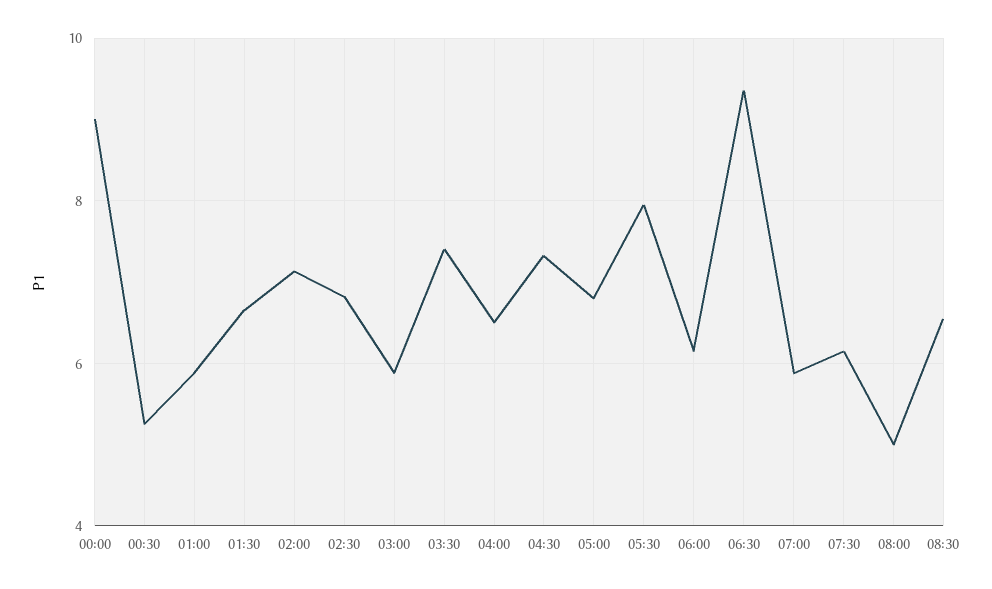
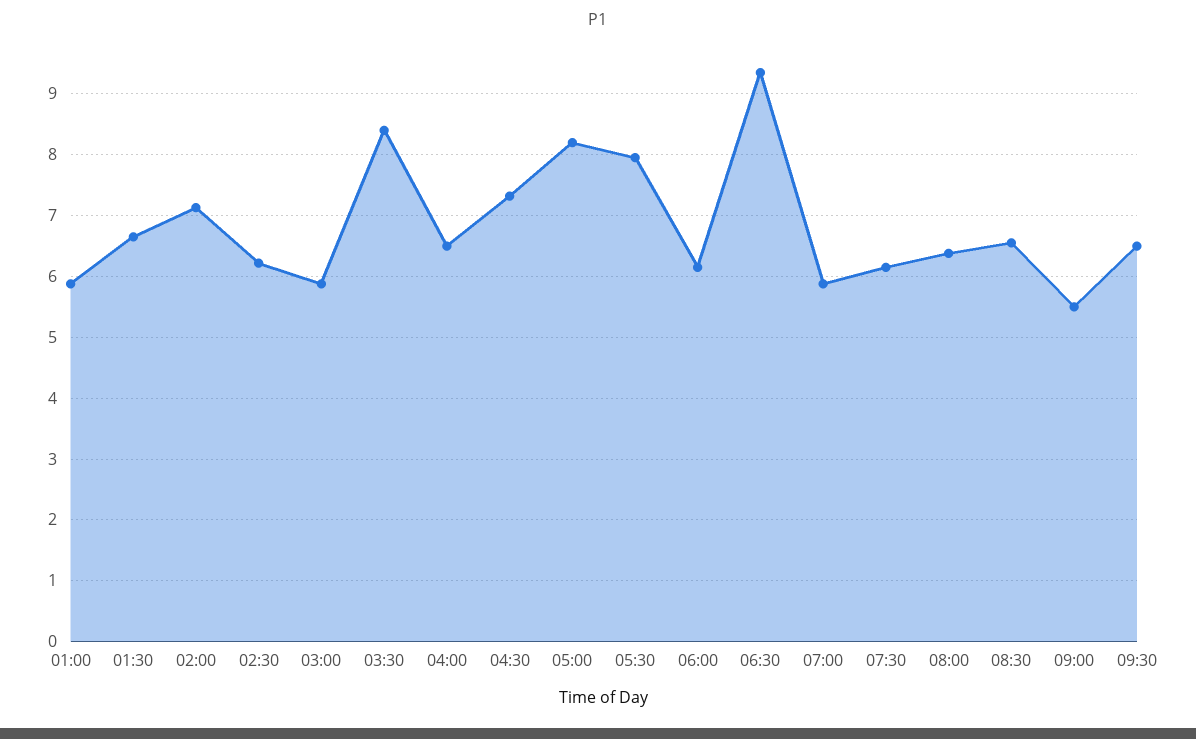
00:00: 9 -> none
00:30: 5.2 -> none
02:30: 6.8 -> 6.2
03:30: 7.4 -> 8.4
05:00: 6.8 -> 8.2
08:00: 5 -> 6.4
09:00: none -> 5.5
09:30: none -> 6.5

